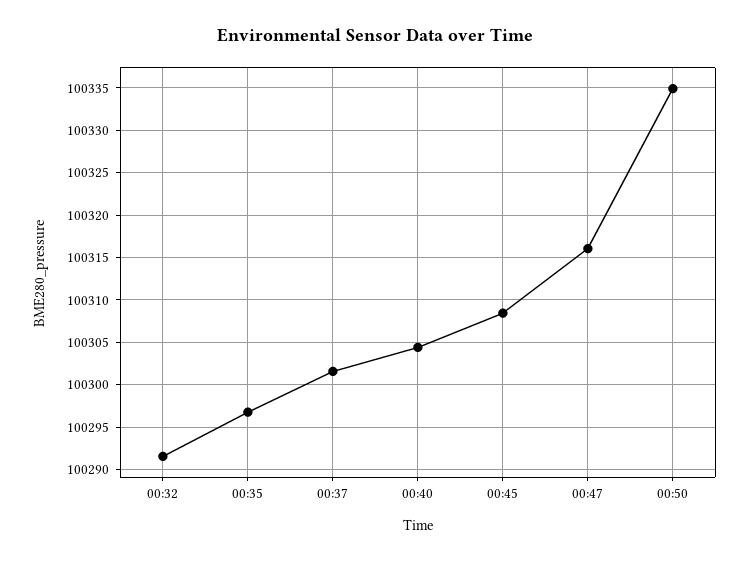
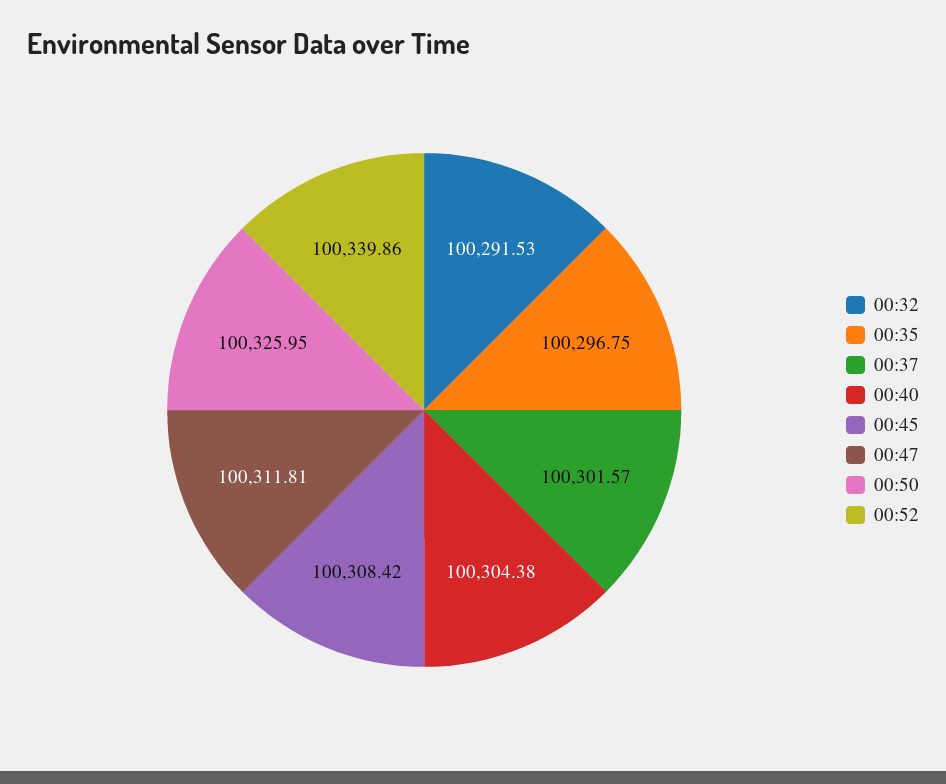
00:47: 100316 -> 100311.81
00:50: 100335 -> 100325.95
00:52: none -> 100339.86

